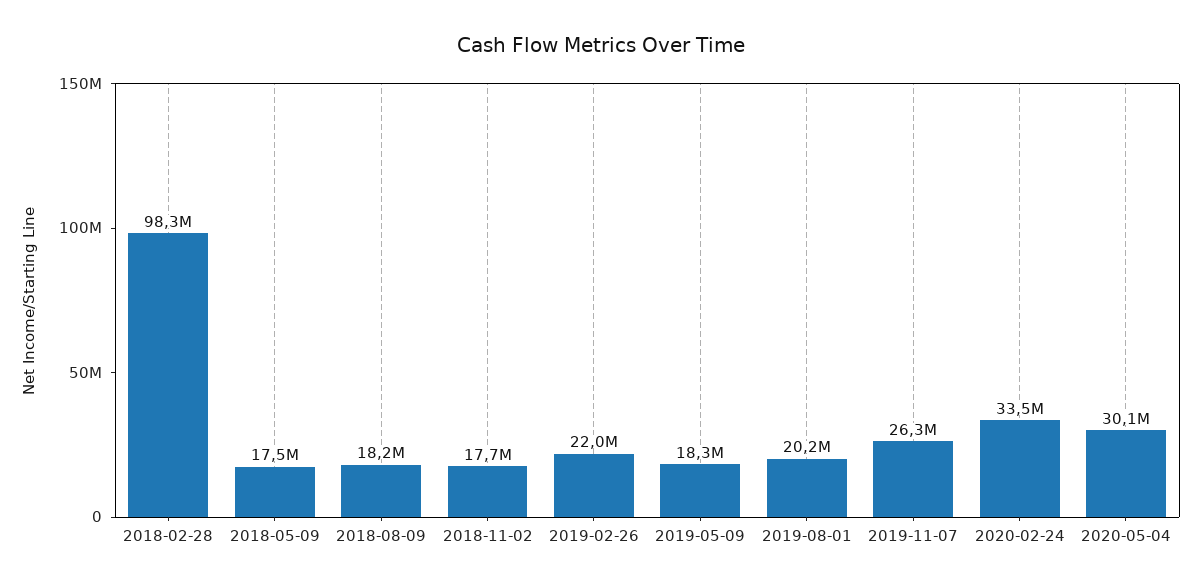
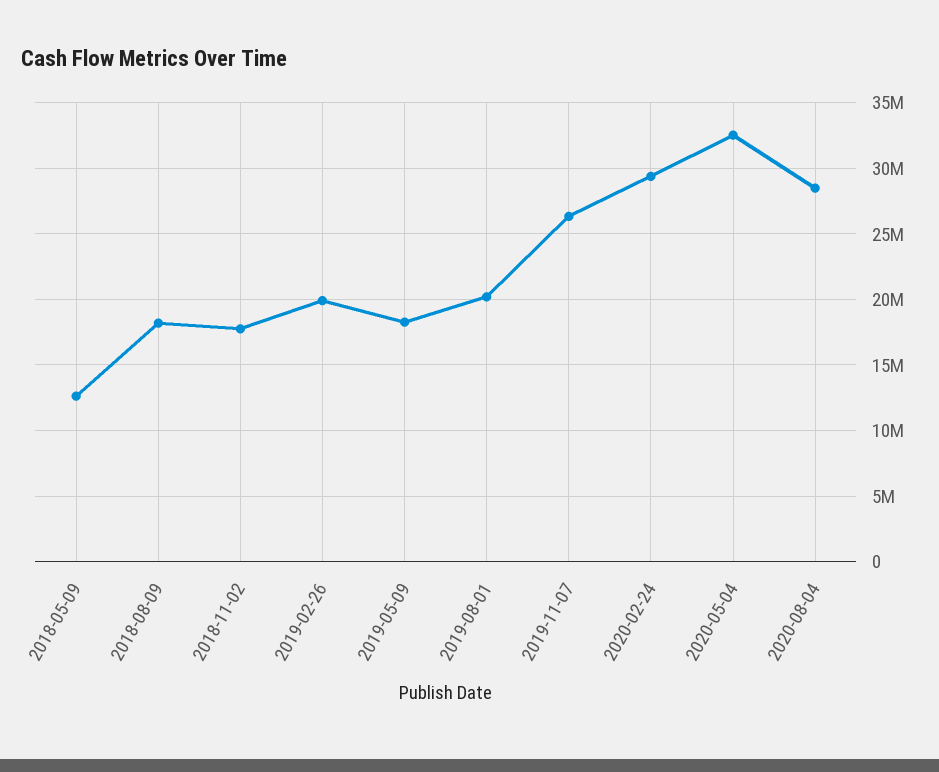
2018-02-28: 98300000 -> none
2018-05-09: 17500000 -> 12500000
2019-02-26: 22000000 -> 20000000
2020-02-24: 33500000 -> 29500000
2020-05-04: 30100000 -> 32500000
2020-08-04: none -> 28500000

